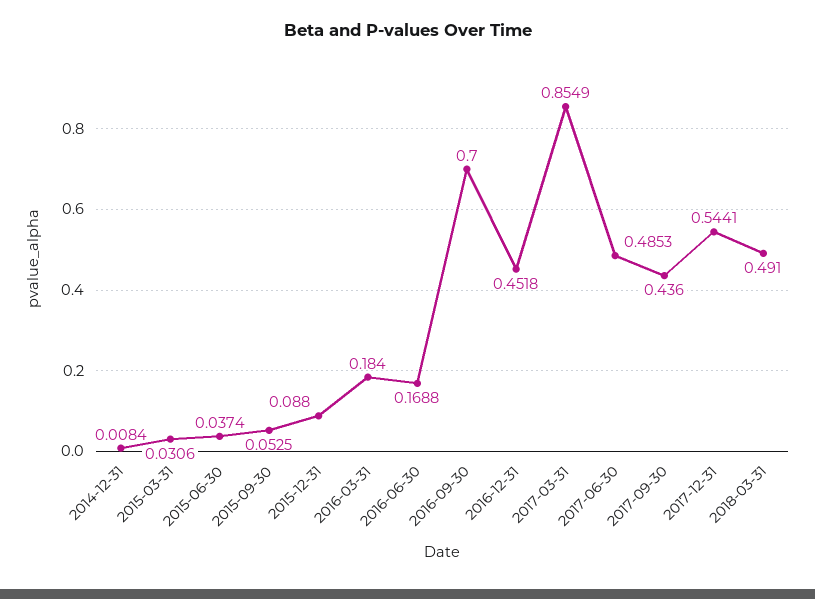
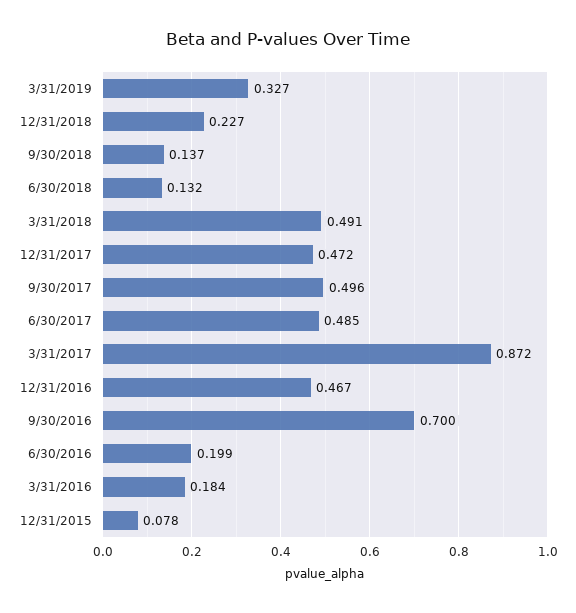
2014-12-31: 0.0084 -> none
2015-03-31: 0.0306 -> none
2015-06-30: 0.0374 -> none
2015-09-30: 0.0525 -> none
2015-12-31: 0.088 -> 0.078
2016-06-30: 0.1688 -> 0.199
2016-12-31: 0.4518 -> 0.467
2017-03-31: 0.8549 -> 0.872
2017-09-30: 0.436 -> 0.496
2017-12-31: 0.5441 -> 0.472
3/31/2019: none -> 0.327
12/31/2018: none -> 0.227
9/30/2018: none -> 0.137
6/30/2018: none -> 0.132

